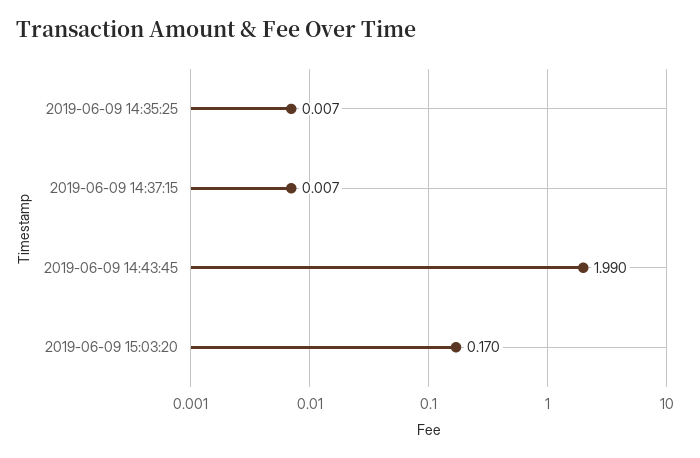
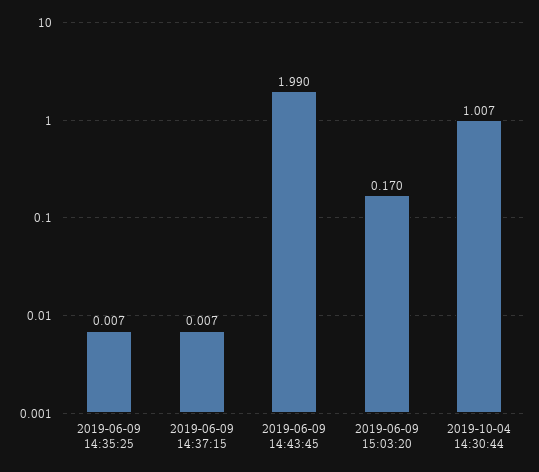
2019-10-04 14:30:44: none -> 1.007

